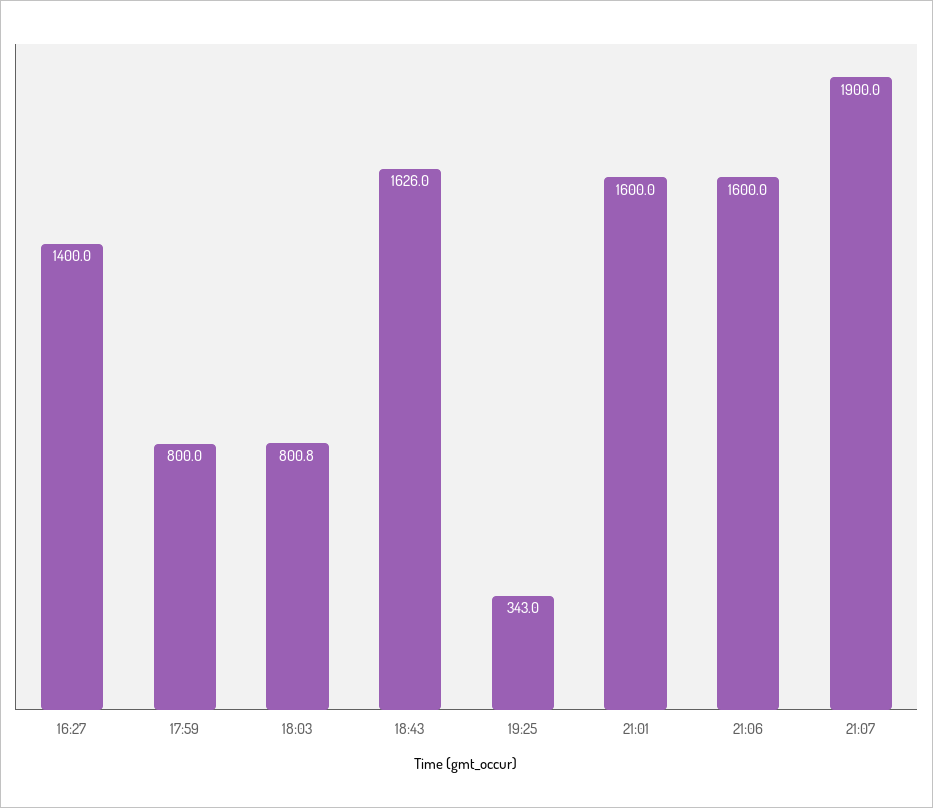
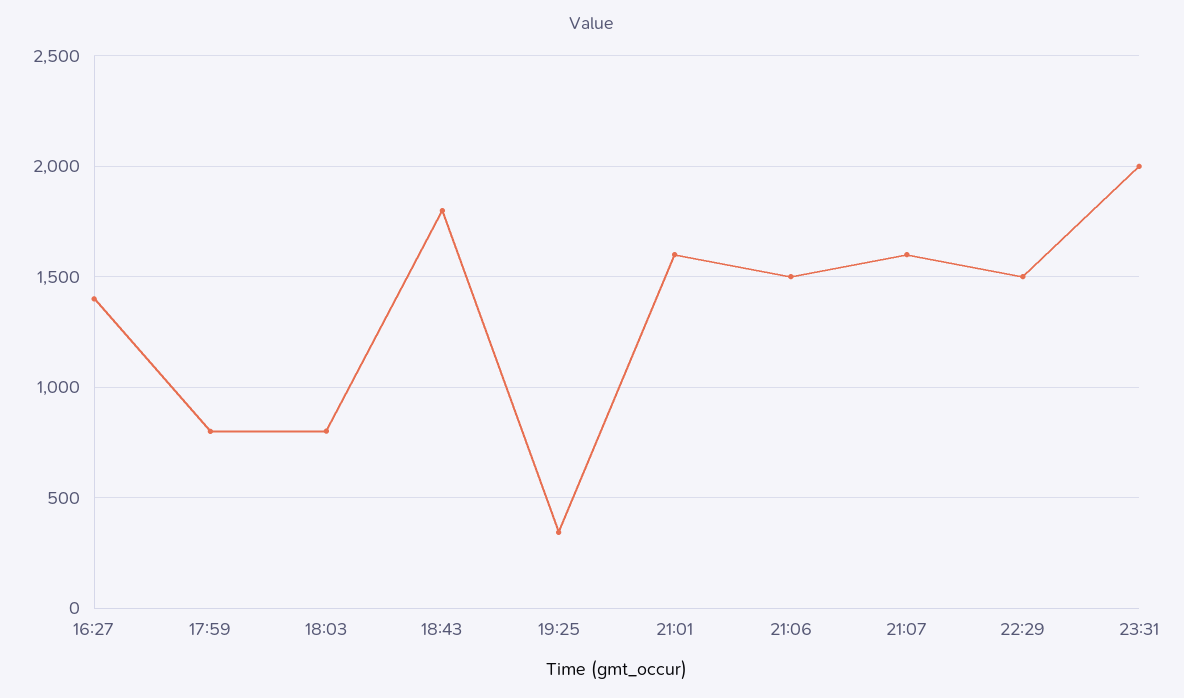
18:43: 1626 -> 1800
21:06: 1600 -> 1500
21:07: 1900 -> 1600
22:29: none -> 1500
23:31: none -> 2000

